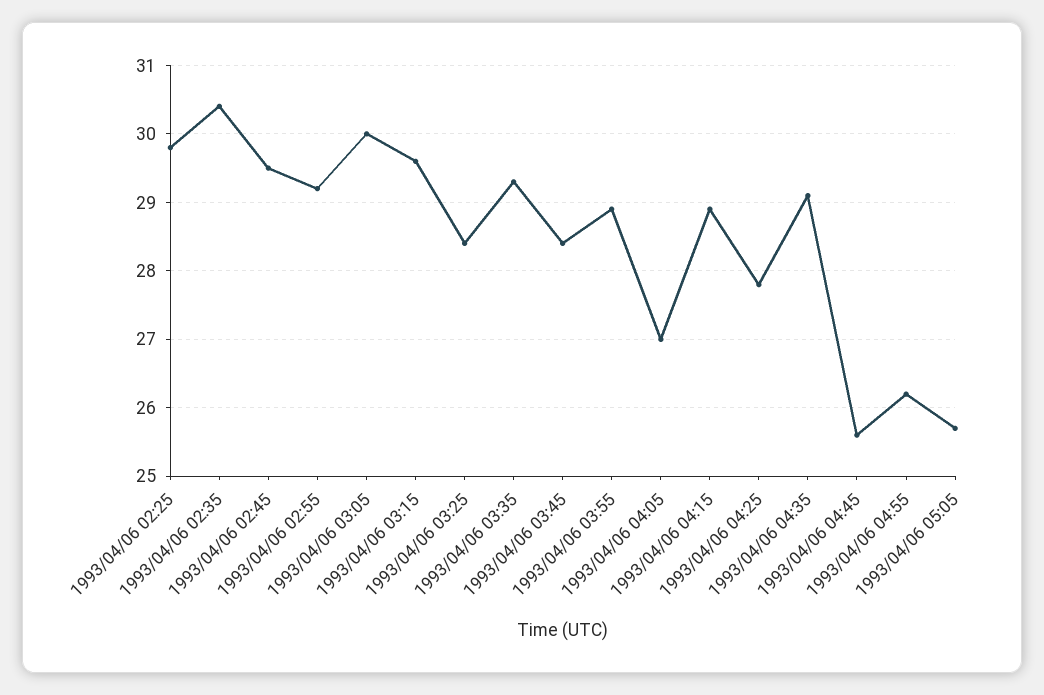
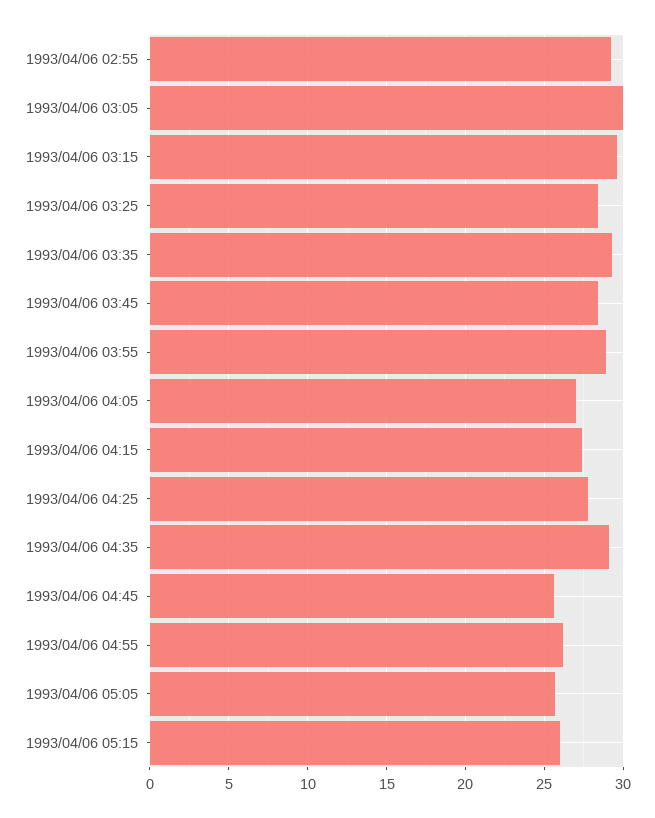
1993/04/06 02:25: 29.8 -> none
1993/04/06 02:35: 30.4 -> none
1993/04/06 02:45: 29.5 -> none
1993/04/06 04:15: 28.9 -> 27.5
1993/04/06 05:15: none -> 26

